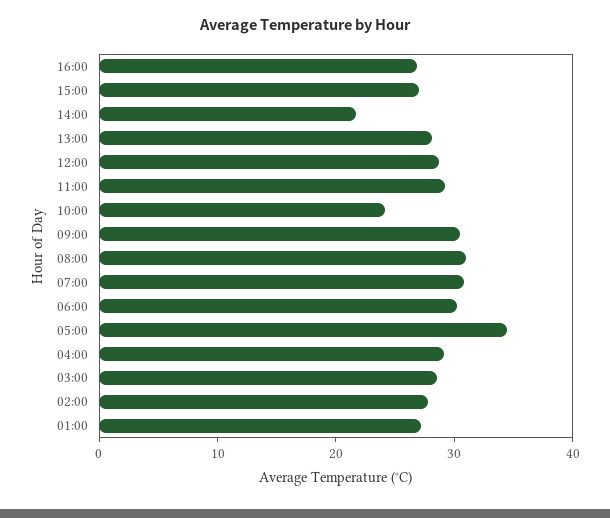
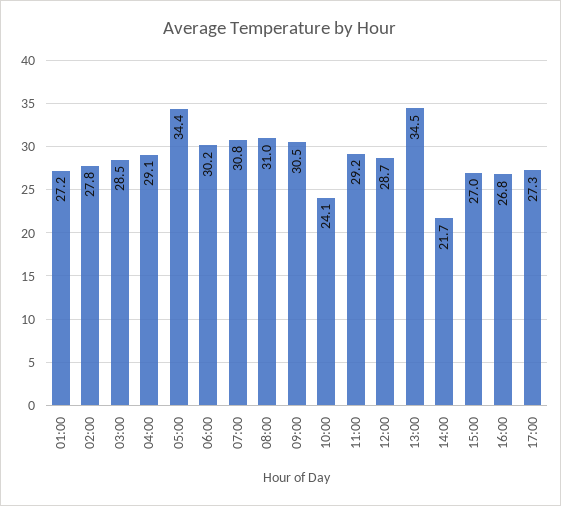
13:00: 28 -> 34.5
17:00: none -> 27.3

